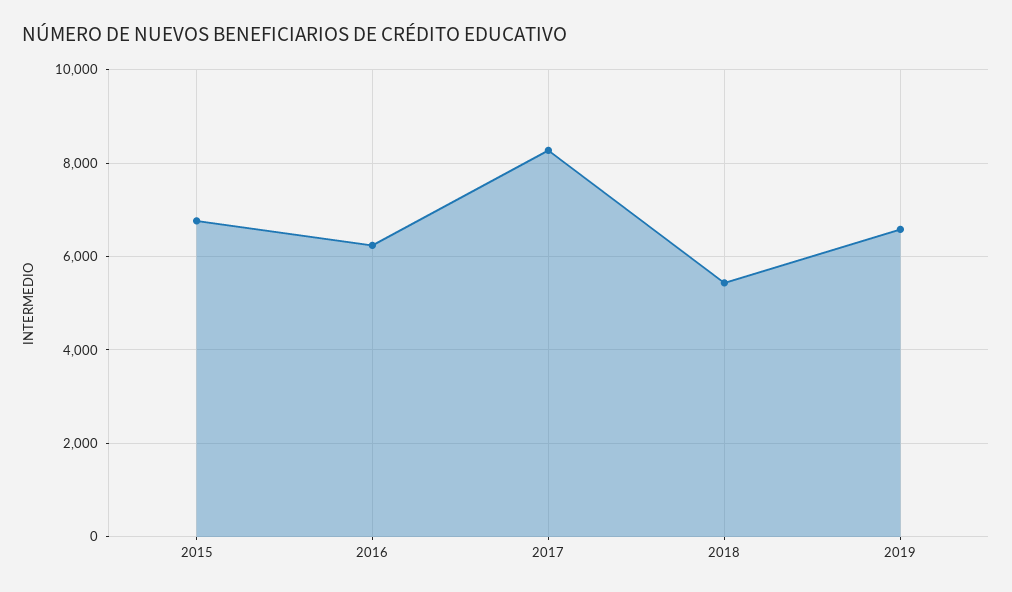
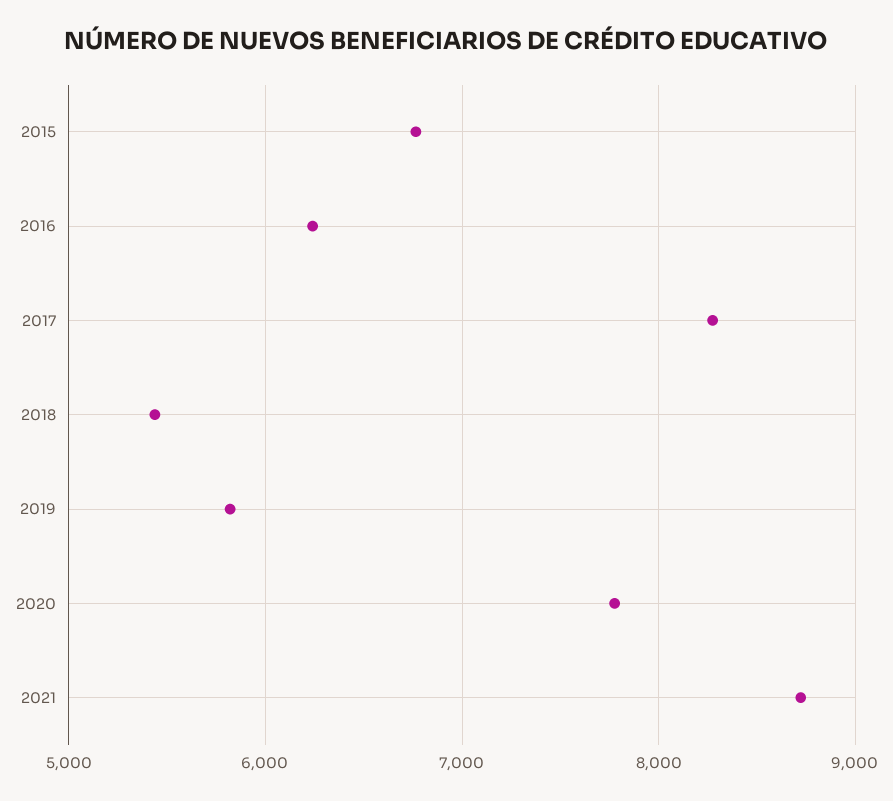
2019: 6600 -> 5800
2020: none -> 7800
2021: none -> 8700

